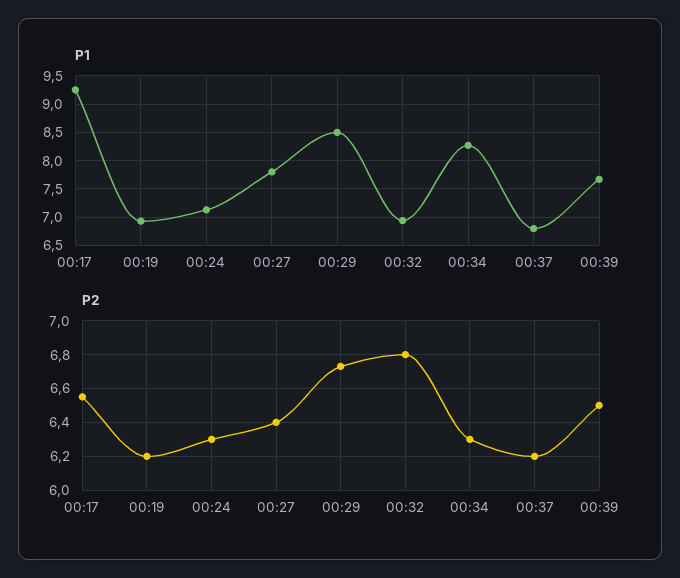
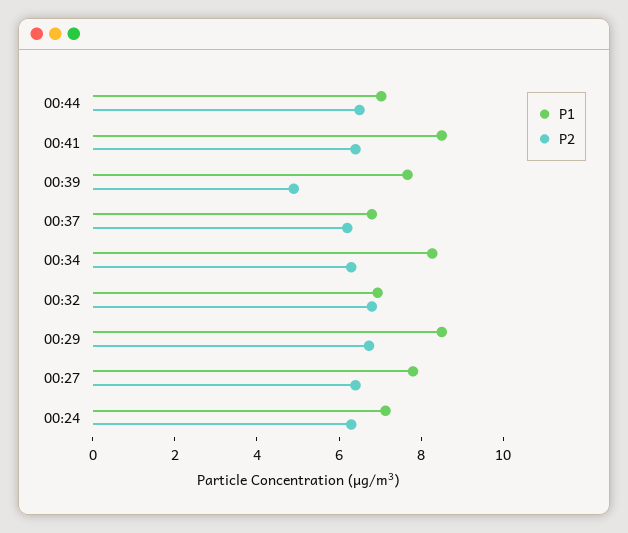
P1, 00:17: 9.25 -> none
P1, 00:19: 7 -> none
P2, 00:17: 6.55 -> none
P2, 00:19: 6.2 -> none
P2, 00:39: 6.5 -> 5
P1, 00:44: none -> 7
P2, 00:44: none -> 6.5
P1, 00:41: none -> 8.5
P2, 00:41: none -> 6.5

